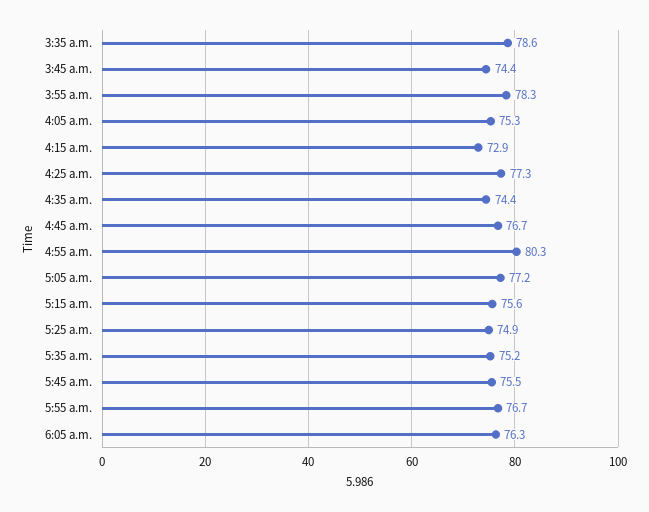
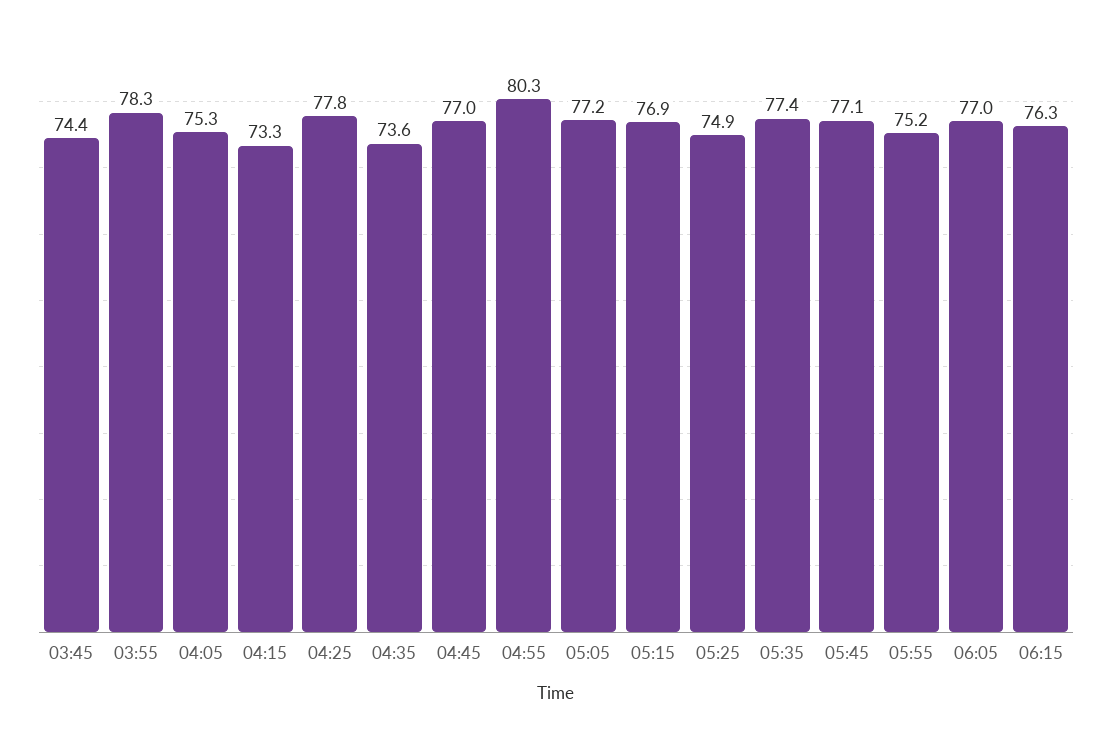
3:35 a.m.: 78.6 -> none
4:15 a.m.: 72.9 -> 73.3
4:25 a.m.: 77.3 -> 77.8
4:35 a.m.: 74.4 -> 73.6
4:45 a.m.: 76.7 -> 77
5:15 a.m.: 75.6 -> 76.9
5:35 a.m.: 75.2 -> 77.4
5:45 a.m.: 75.5 -> 77.1
5:55 a.m.: 76.7 -> 75.2
6:05 a.m.: 76.3 -> 77
06:15: none -> 76.3

